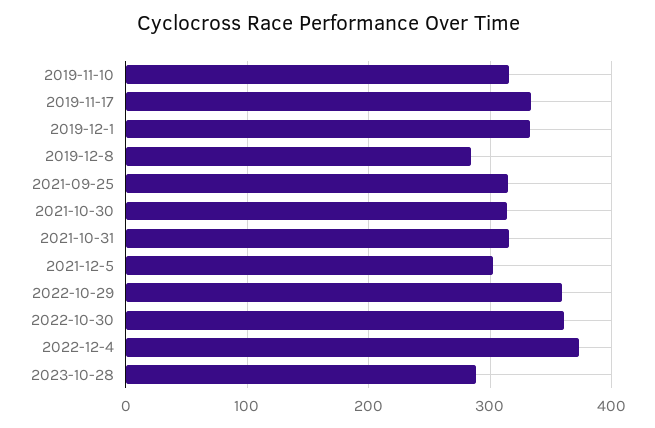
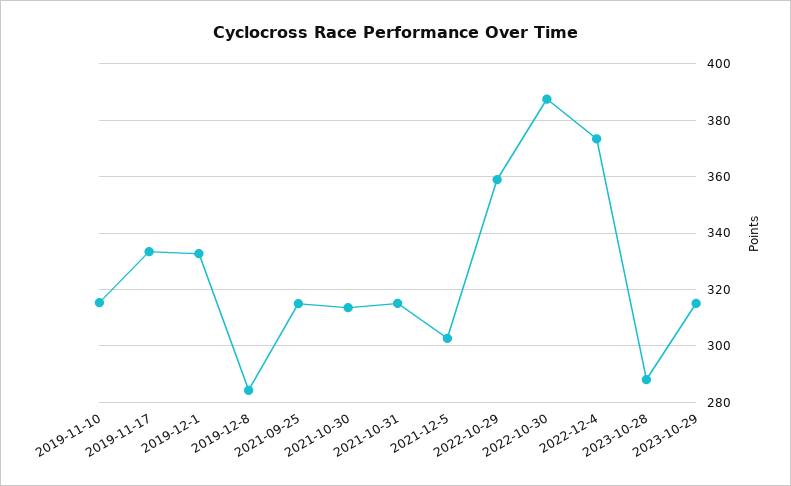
2022-10-30: 360 -> 387.5
2023-10-29: none -> 315

